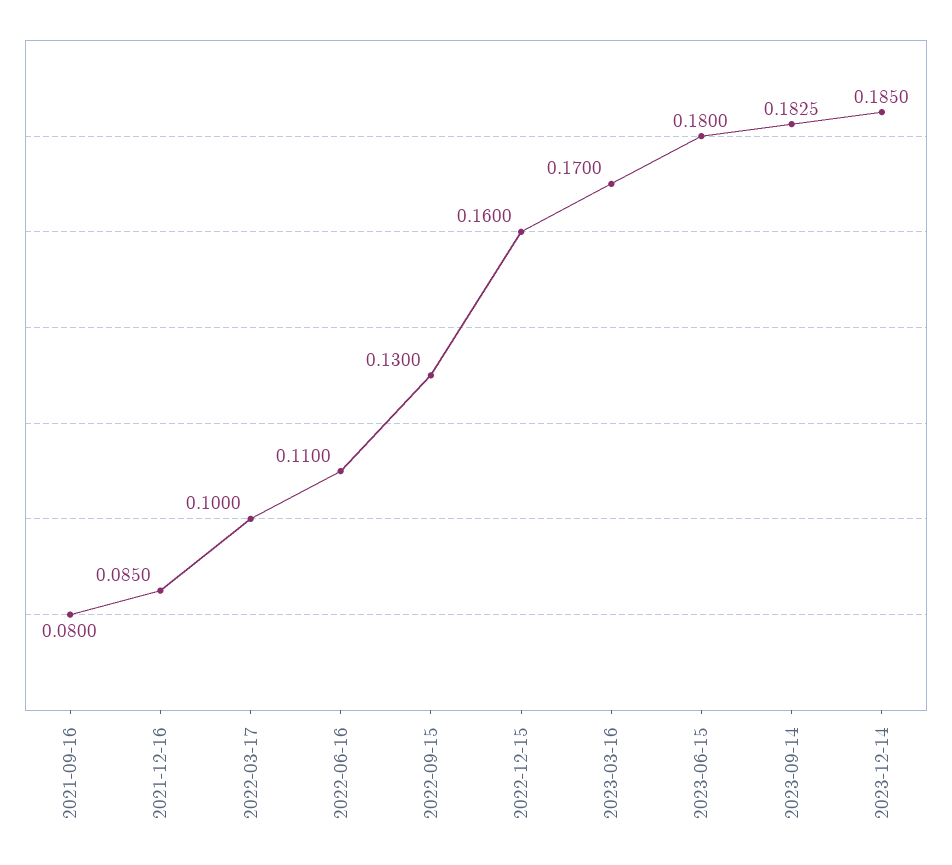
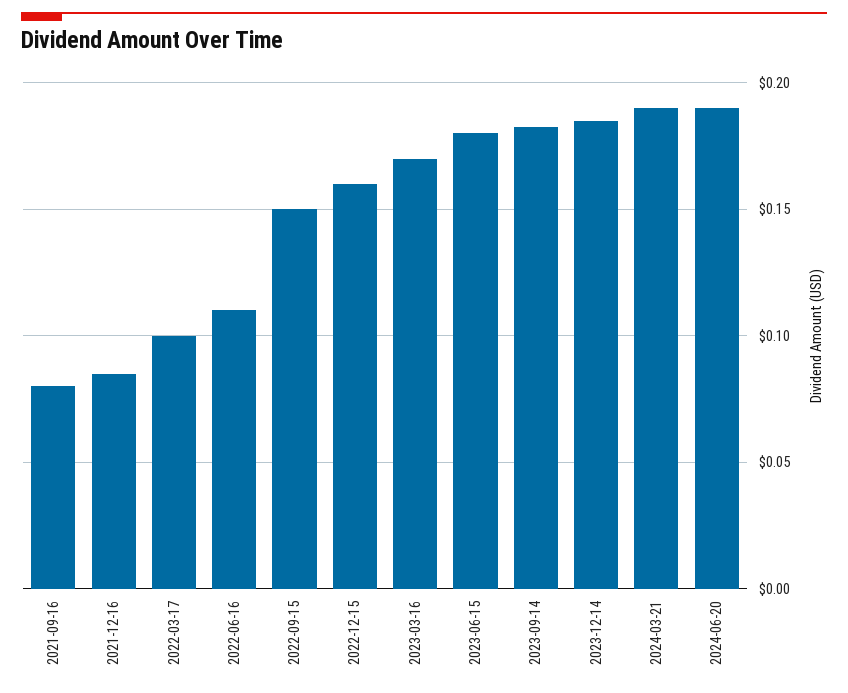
2022-09-15: 0.13 -> 0.15
2024-03-21: none -> 0.19
2024-06-20: none -> 0.19

